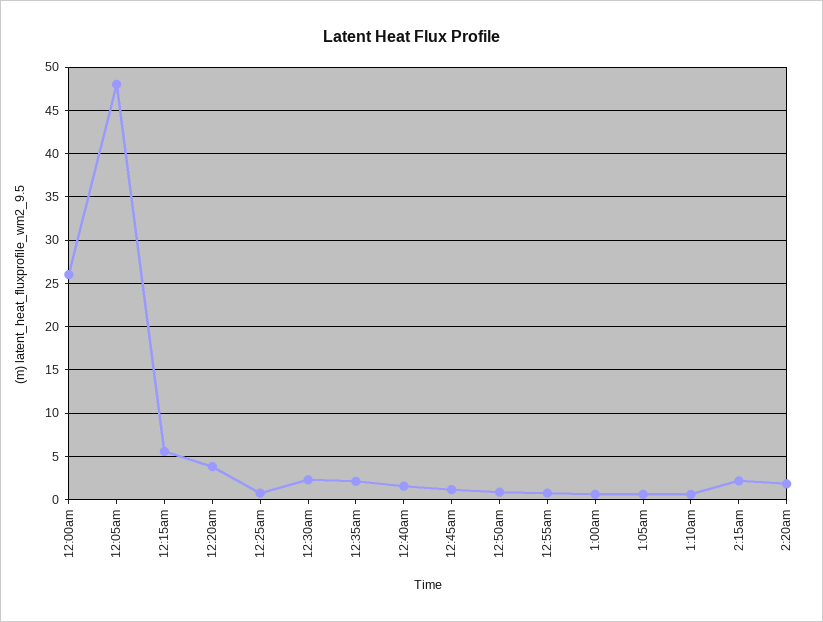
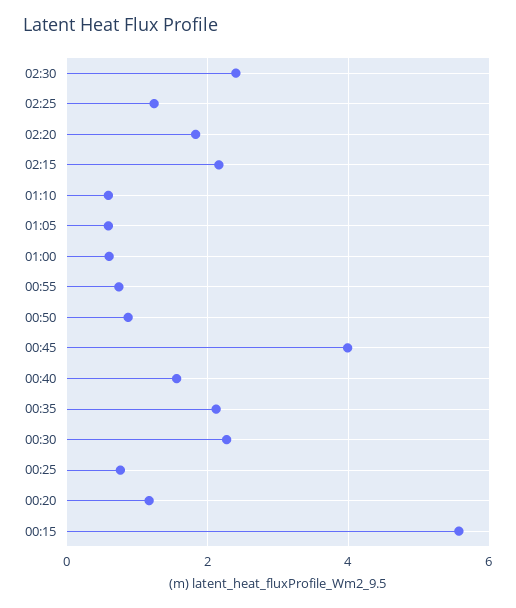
12:00am: 26 -> none
12:05am: 48 -> none
12:20am: 4 -> 1.2
12:45am: 1 -> 4
02:30: none -> 2.4
02:25: none -> 1.2

